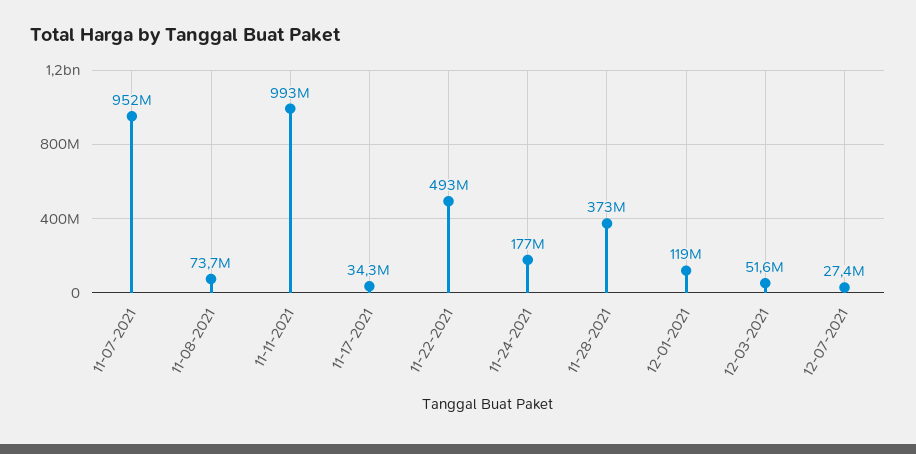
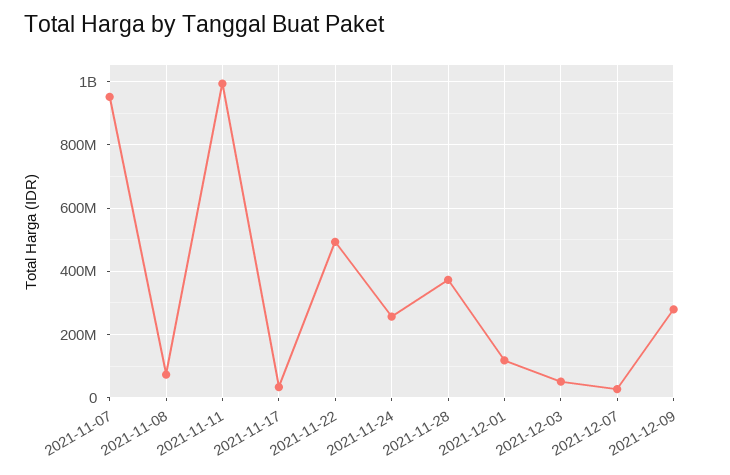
11-24-2021: 177000000 -> 260000000
2021-12-09: none -> 280000000

